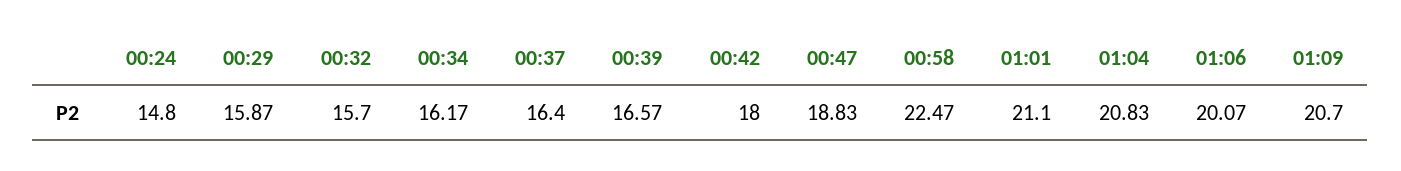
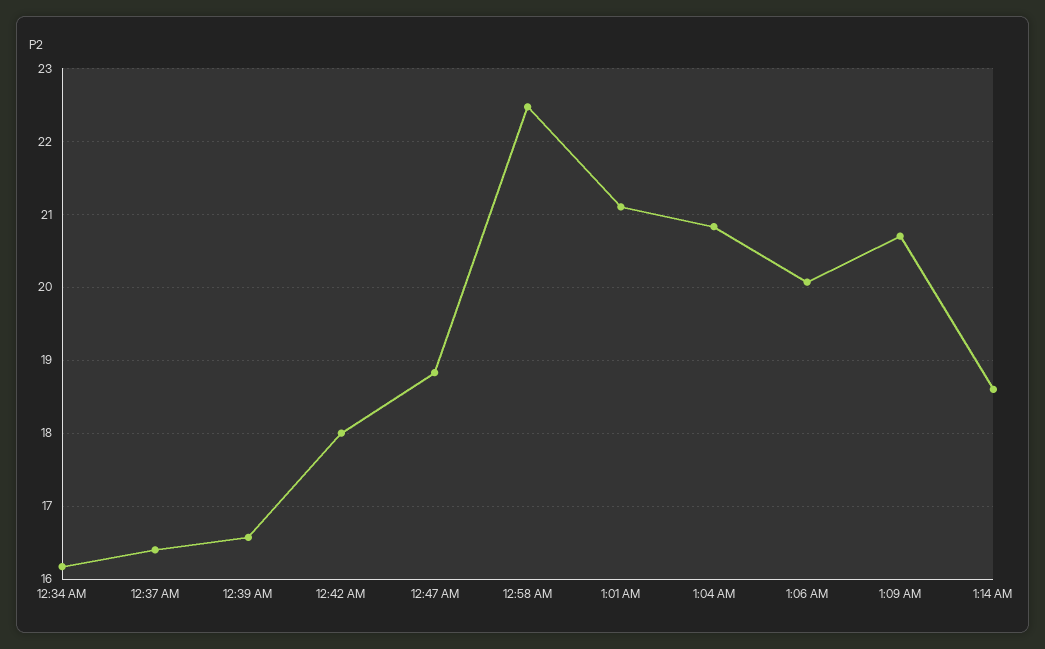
00:24: 14.8 -> none
00:29: 15.87 -> none
00:32: 15.7 -> none
1:14 AM: none -> 18.6

